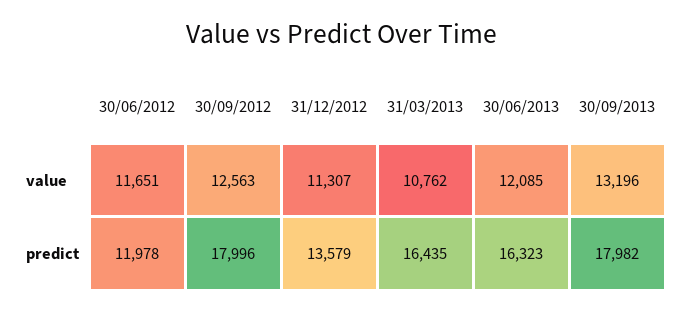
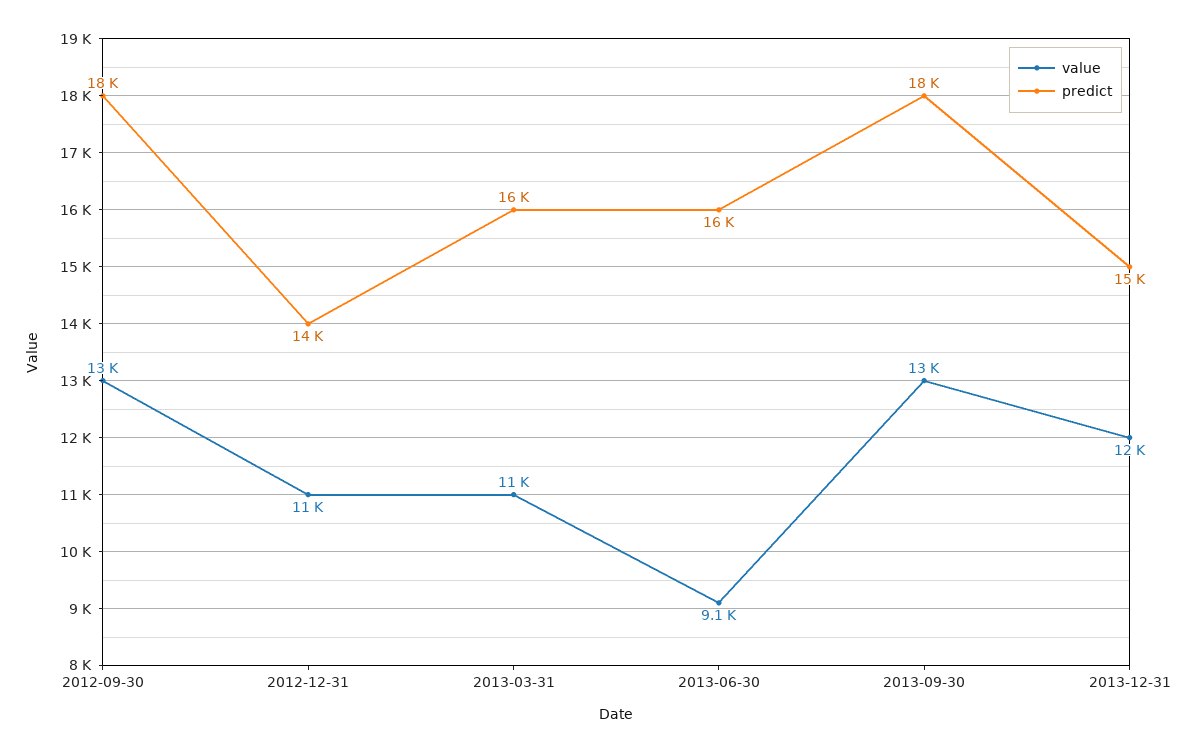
value, 30/06/2012: 11651 -> none
value, 30/06/2013: 12085 -> 9100
predict, 30/06/2012: 11978 -> none
value, 2013-12-31: none -> 12000
predict, 2013-12-31: none -> 15000

